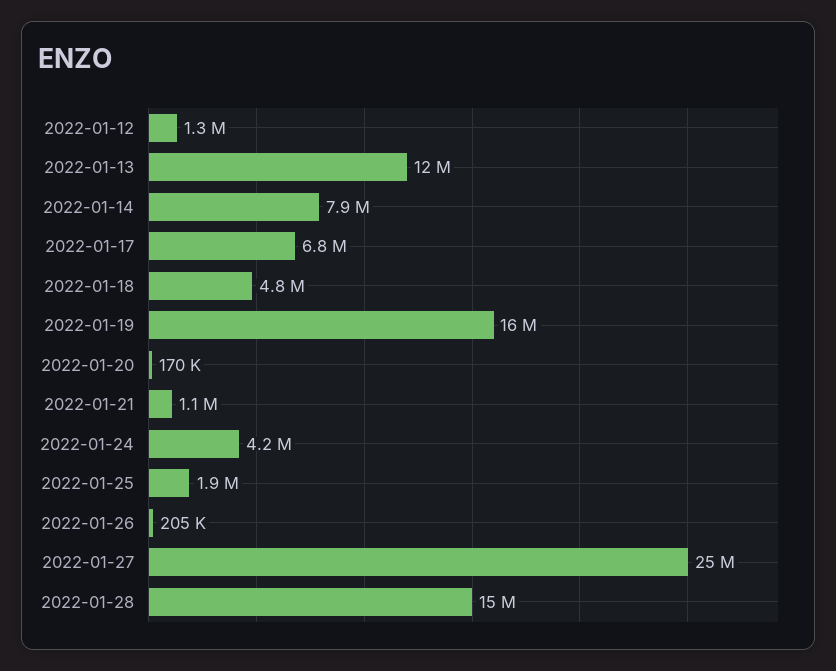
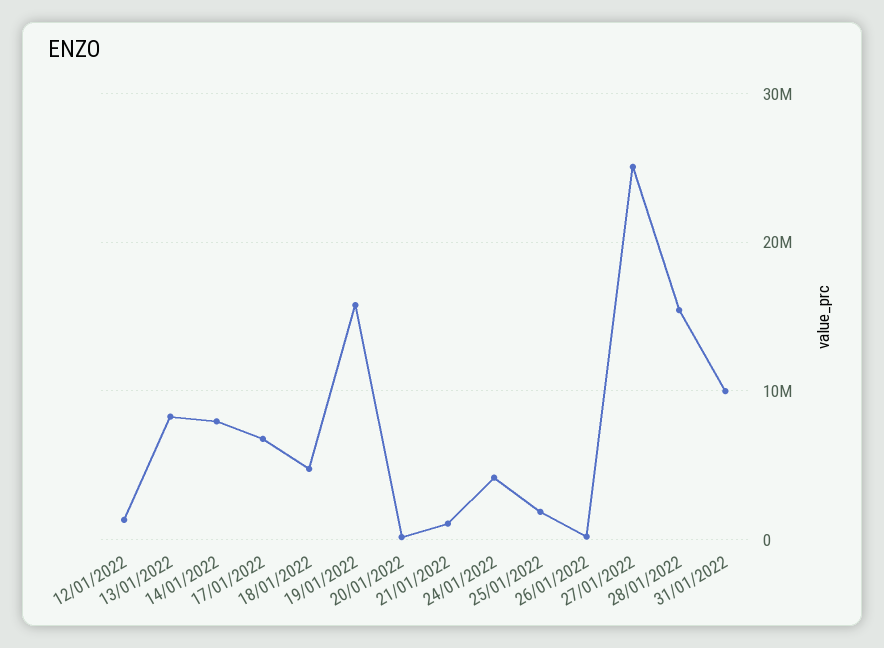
2022-01-13: 12000000 -> 8000000
31/01/2022: none -> 10000000

